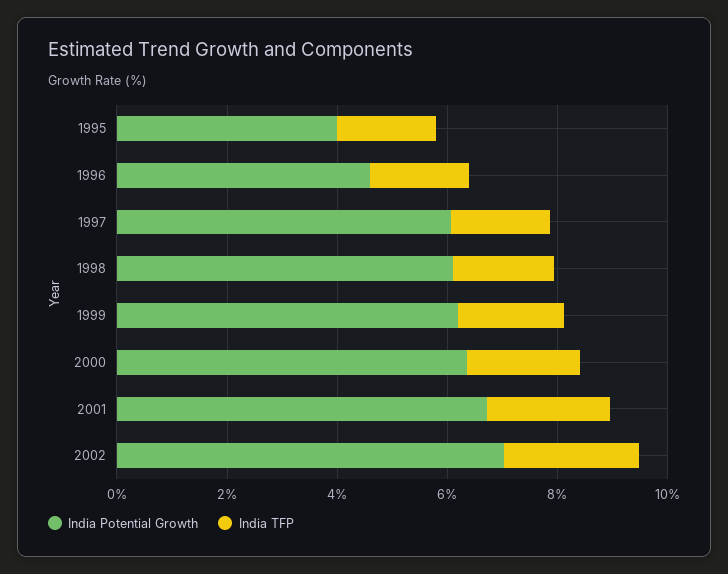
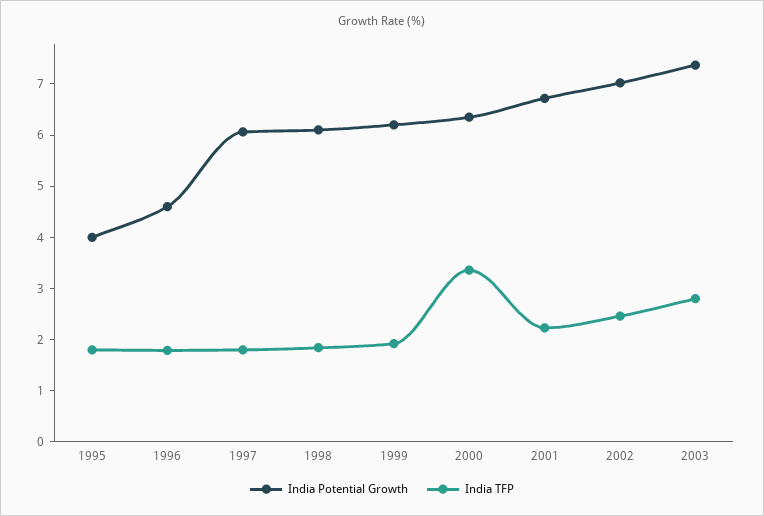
India TFP, 2000: 2 -> 3.4
India Potential Growth, 2003: none -> 7.4
India TFP, 2003: none -> 2.8

